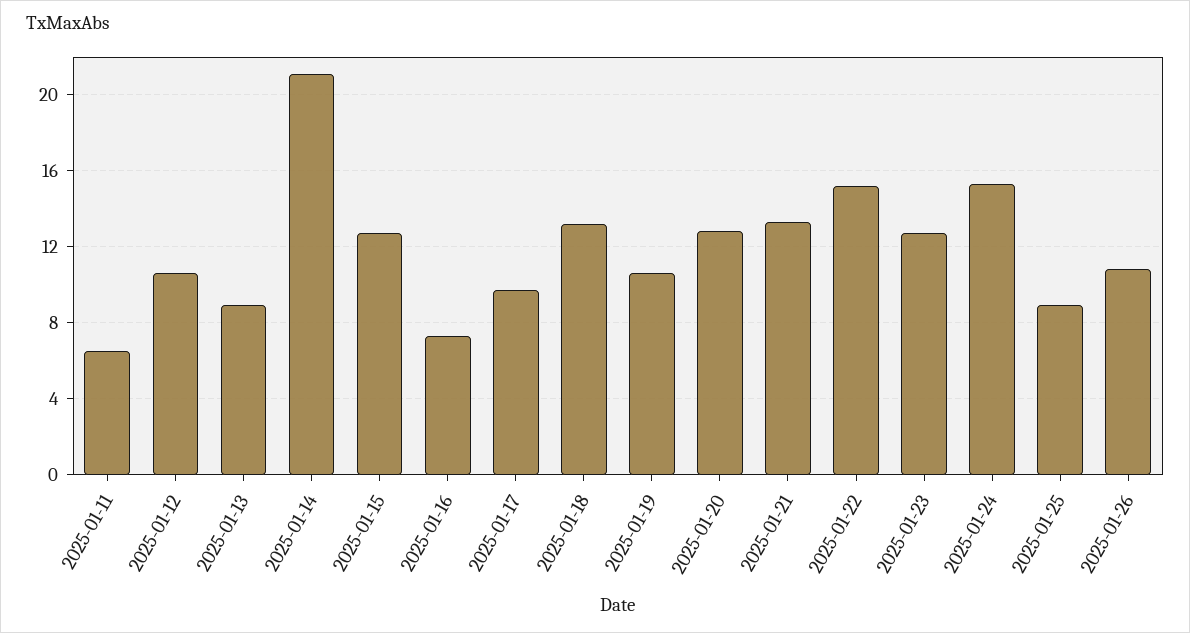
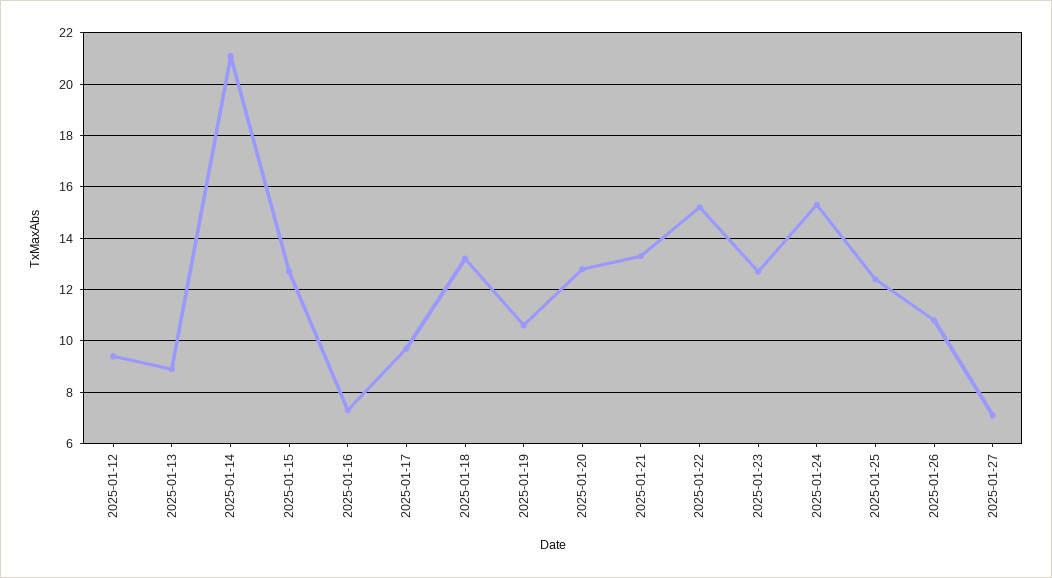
2025-01-11: 6.5 -> none
2025-01-12: 10.5 -> 9.5
2025-01-25: 9 -> 12.5
2025-01-27: none -> 7

